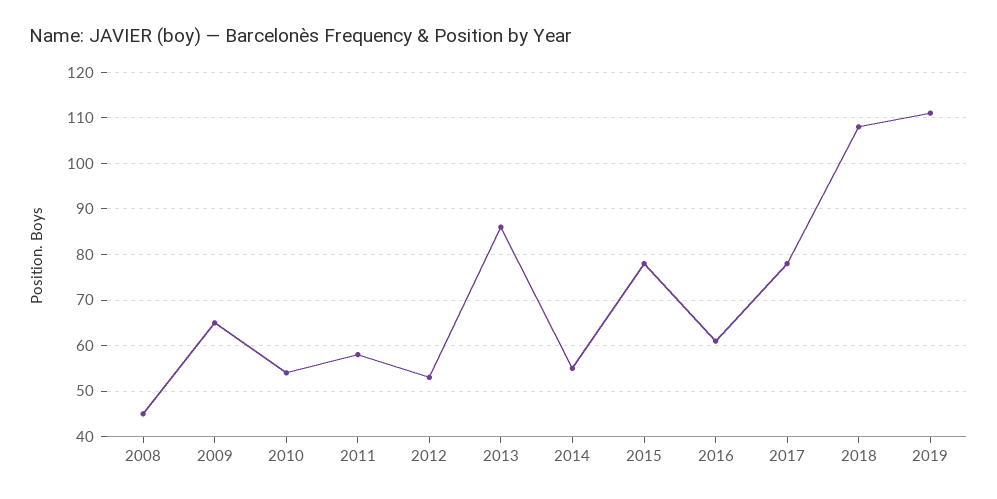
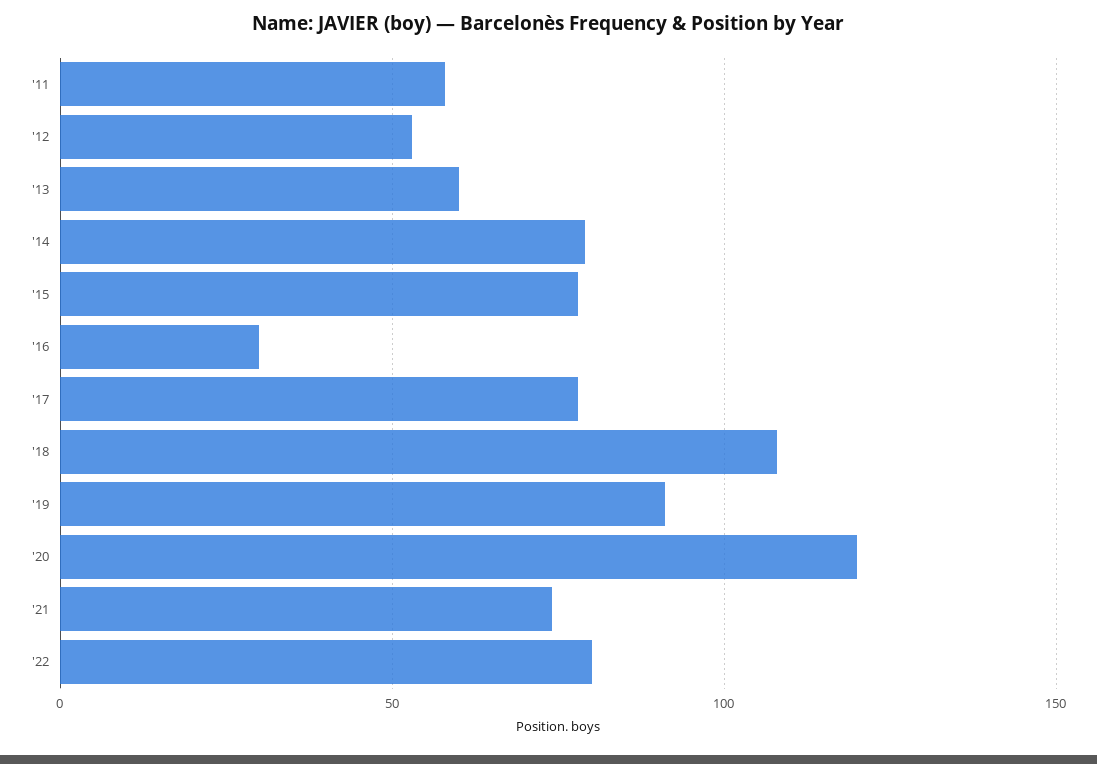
2008: 45 -> none
2009: 65 -> none
2010: 55 -> none
2013: 85 -> 60
2014: 55 -> 80
2016: 60 -> 30
2019: 110 -> 90
'20: none -> 120
'21: none -> 75
'22: none -> 80

